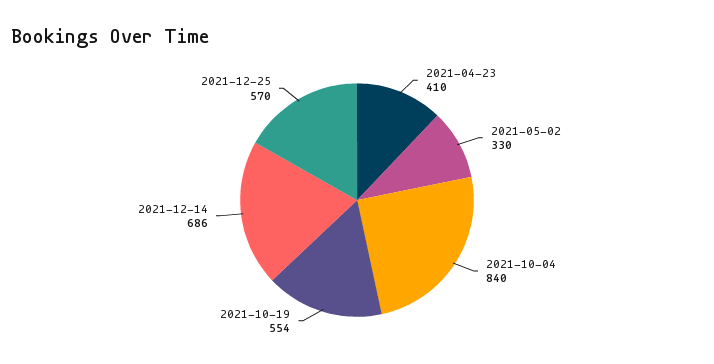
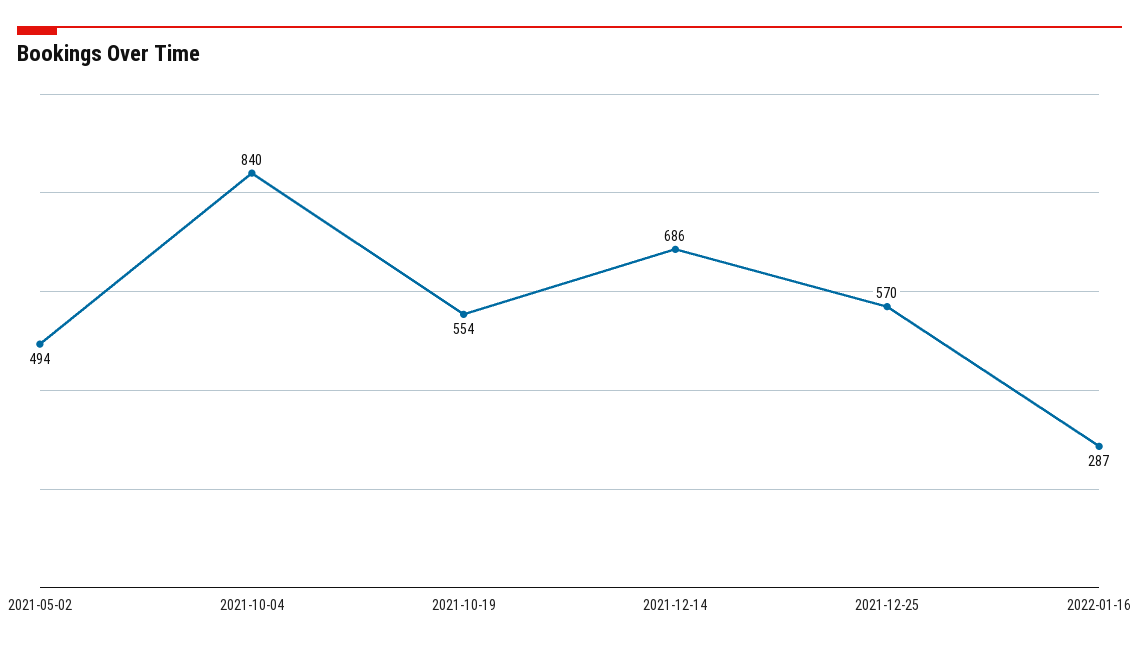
2021-04-23: 410 -> none
2021-05-02: 330 -> 494
2022-01-16: none -> 287

